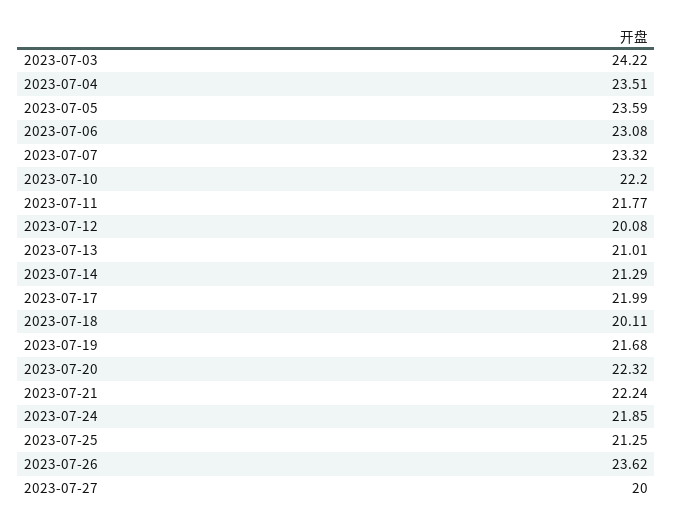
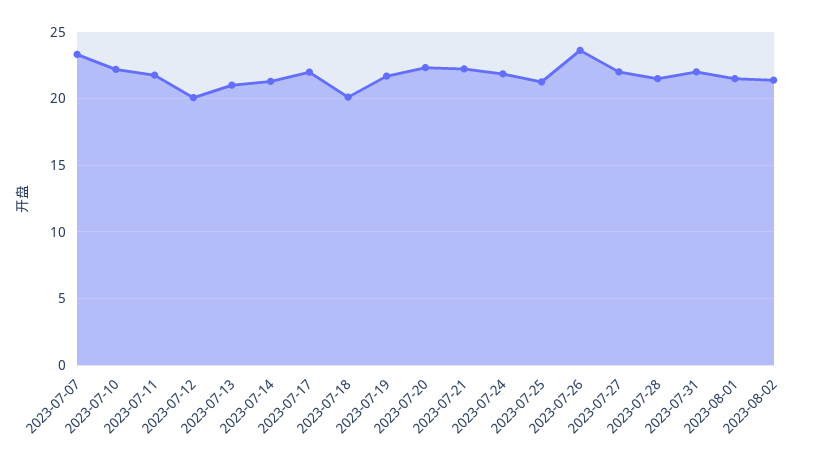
2023-07-03: 24.22 -> none
2023-07-04: 23.51 -> none
2023-07-05: 23.59 -> none
2023-07-06: 23.08 -> none
2023-07-27: 20 -> 22
2023-07-28: none -> 21.5
2023-07-31: none -> 22
2023-08-01: none -> 21.5
2023-08-02: none -> 21.5

